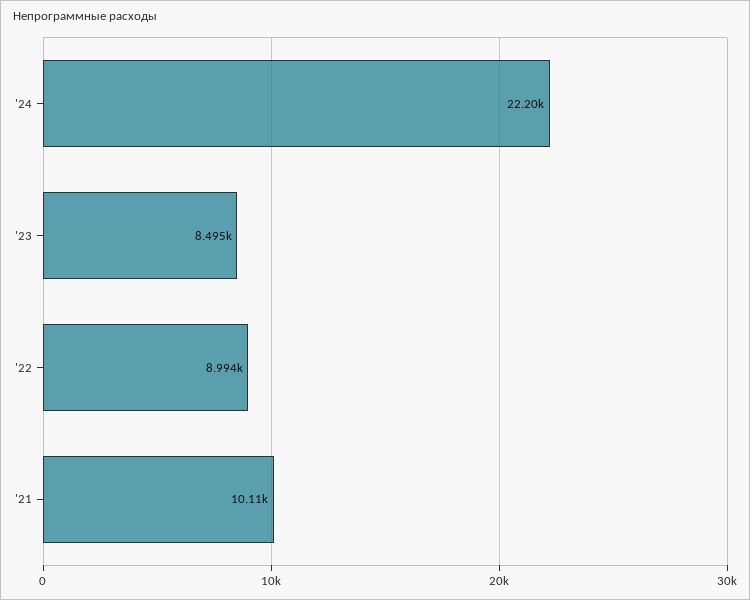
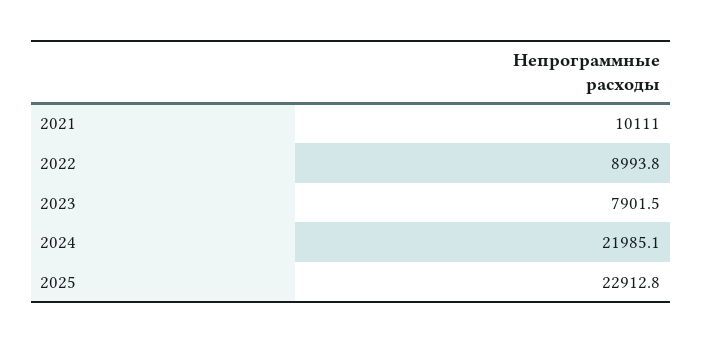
'24: 22200 -> 21985.1
'23: 8495 -> 7901.5
2025: none -> 22912.8

